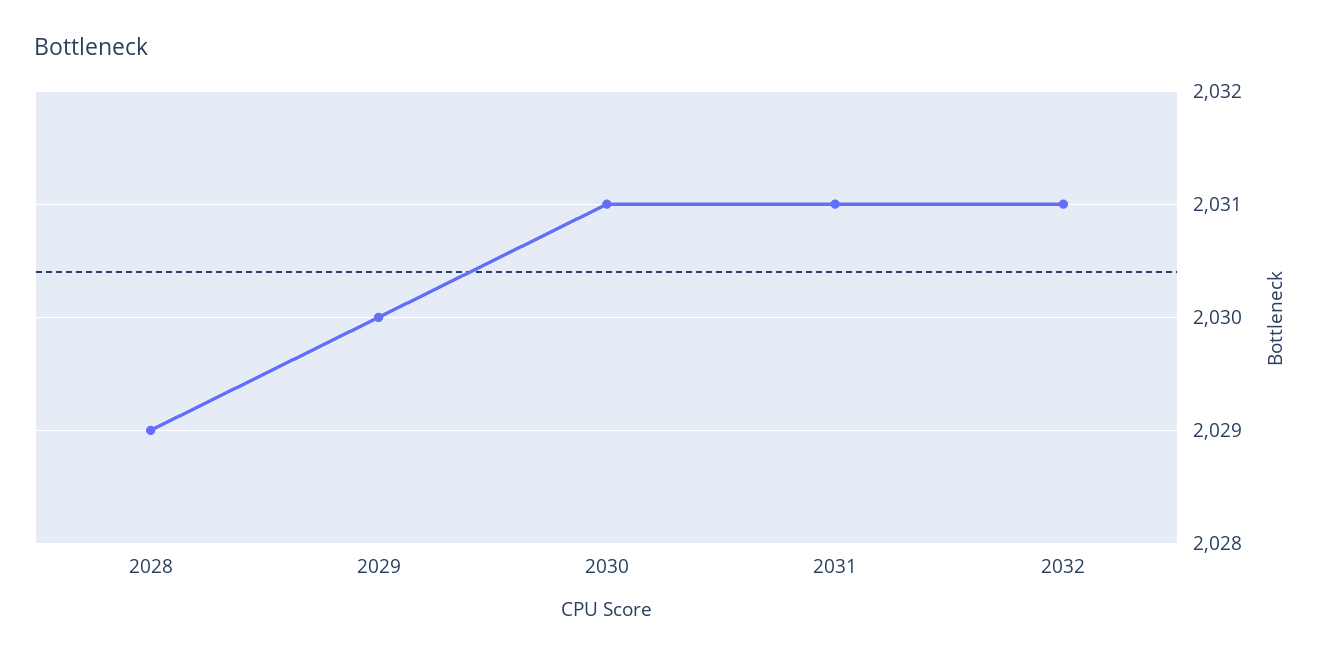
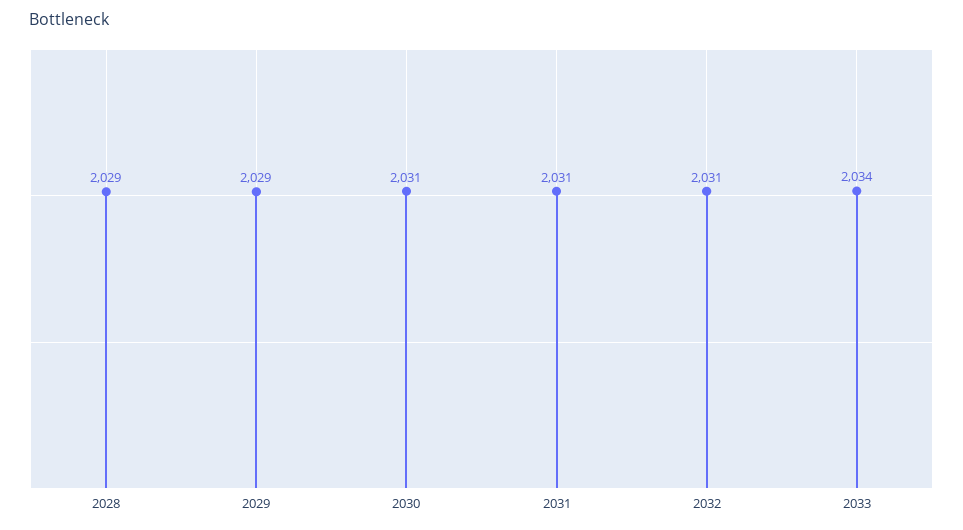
2029: 2030 -> 2029
2033: none -> 2034

